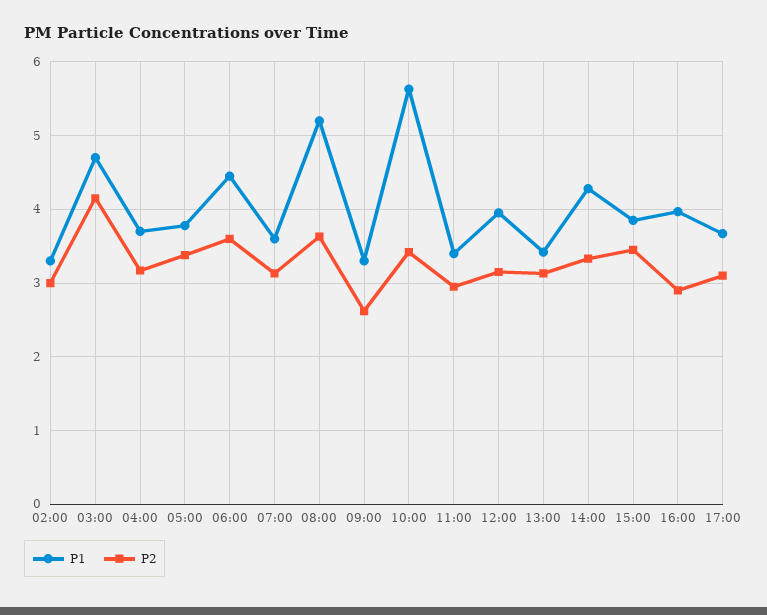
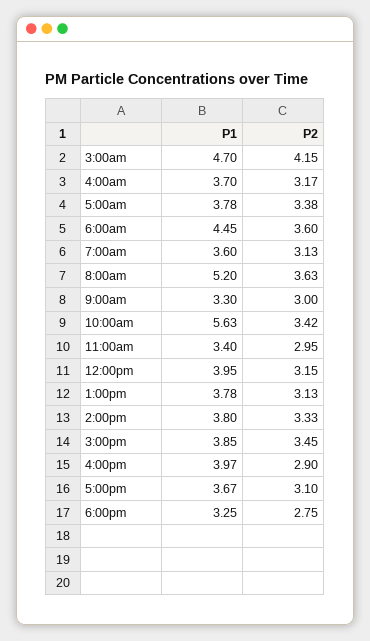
P1, 02:00: 3.3 -> none
P2, 02:00: 3 -> none
P2, 09:00: 2.6 -> 3
P1, 13:00: 3.4 -> 3.78
P1, 14:00: 4.3 -> 3.8
P1, 6:00pm: none -> 3.25
P2, 6:00pm: none -> 2.75

